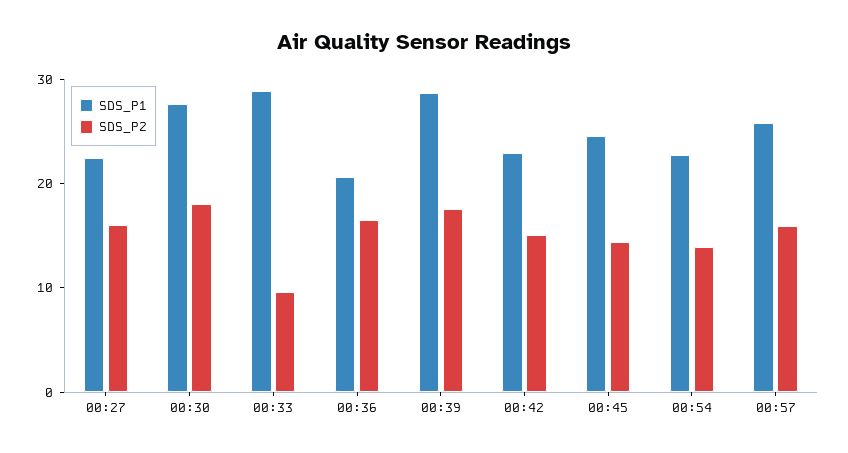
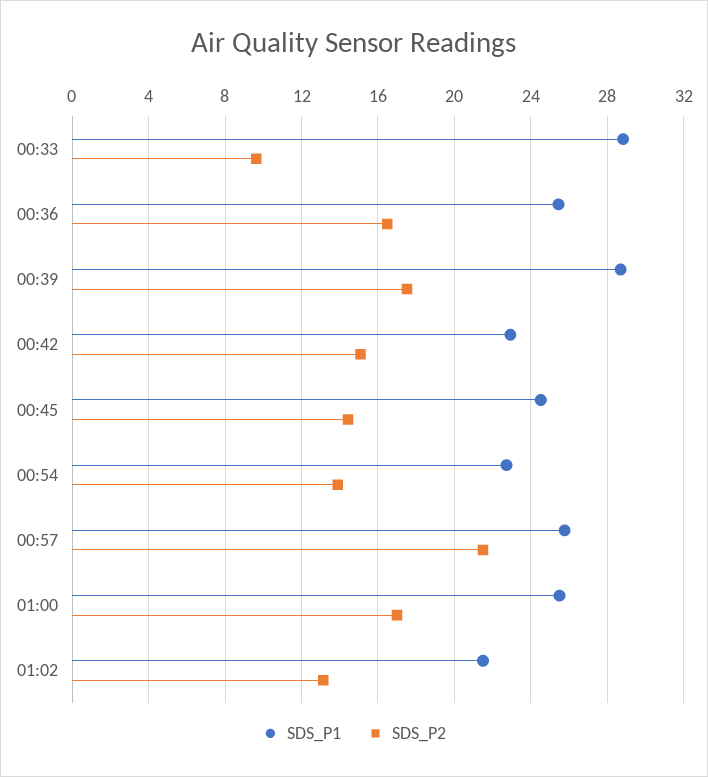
SDS_P1, 00:27: 22 -> none
SDS_P2, 00:27: 16 -> none
SDS_P1, 00:30: 28 -> none
SDS_P2, 00:30: 18 -> none
SDS_P1, 00:36: 20 -> 25.5
SDS_P2, 00:57: 16 -> 21.5
SDS_P1, 01:00: none -> 25.5
SDS_P2, 01:00: none -> 17
SDS_P1, 01:02: none -> 21.5
SDS_P2, 01:02: none -> 13

